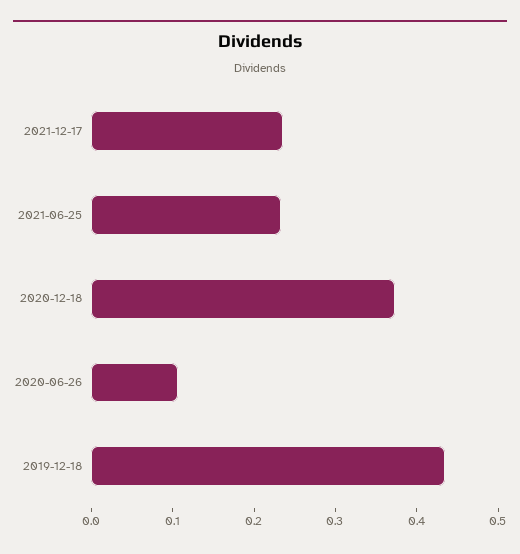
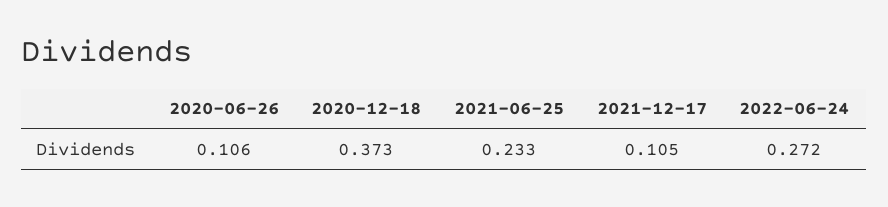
2021-12-17: 0.24 -> 0.105
2019-12-18: 0.44 -> none
2022-06-24: none -> 0.272

